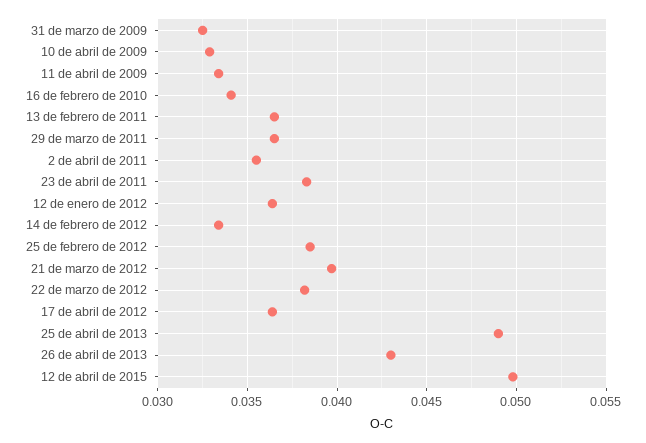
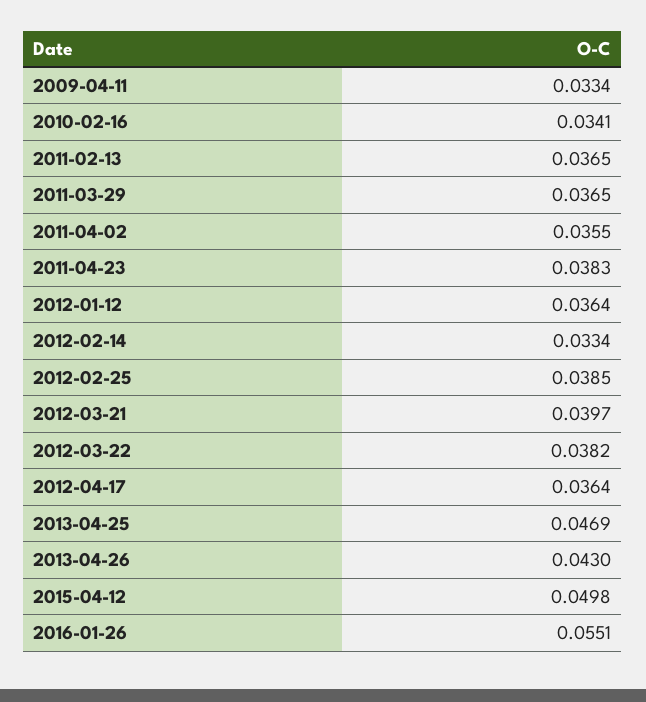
31 de marzo de 2009: 0.0325 -> none
10 de abril de 2009: 0.033 -> none
25 de abril de 2013: 0.049 -> 0.0469
2016-01-26: none -> 0.0551

